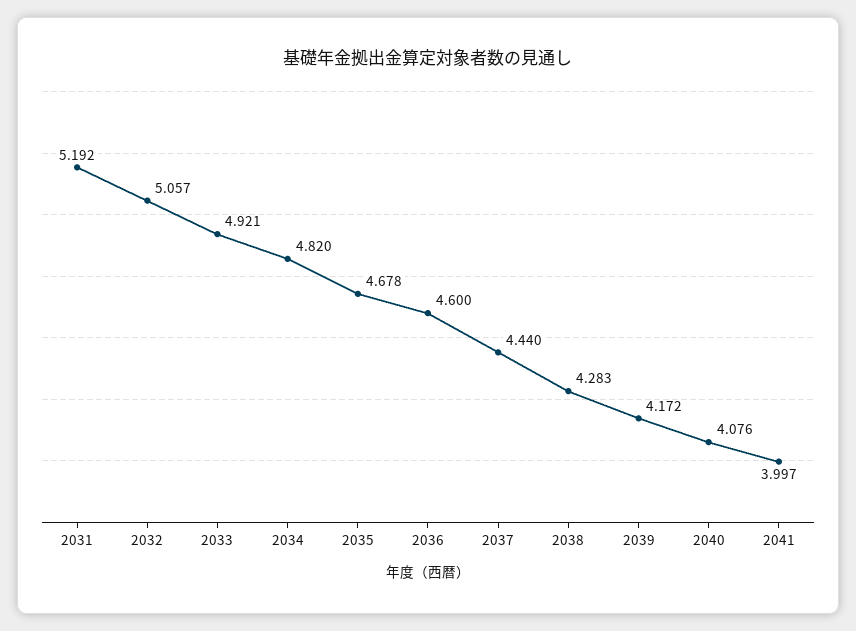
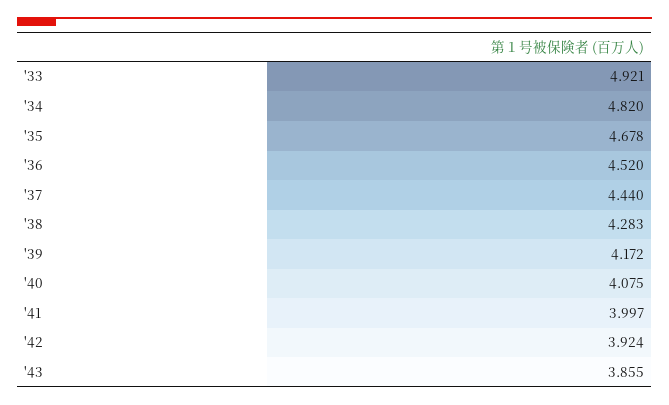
2031: 5.192 -> none
2032: 5.057 -> none
2036: 4.6 -> 4.52
2040: 4.076 -> 4.075
'42: none -> 3.924
'43: none -> 3.855

